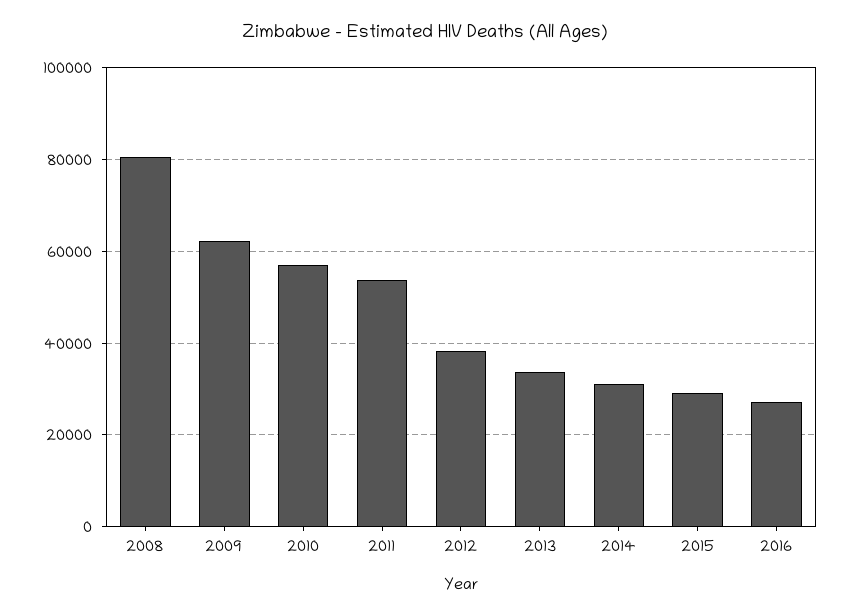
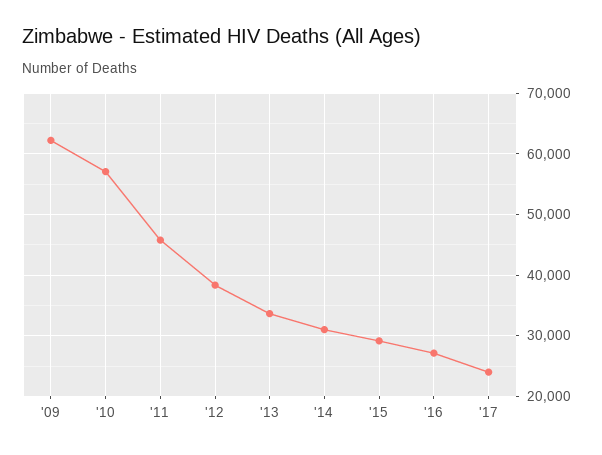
2008: 80000 -> none
2011: 54000 -> 46000
'17: none -> 24000

